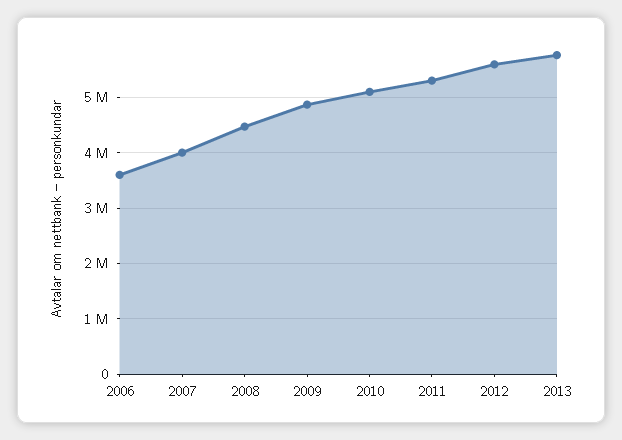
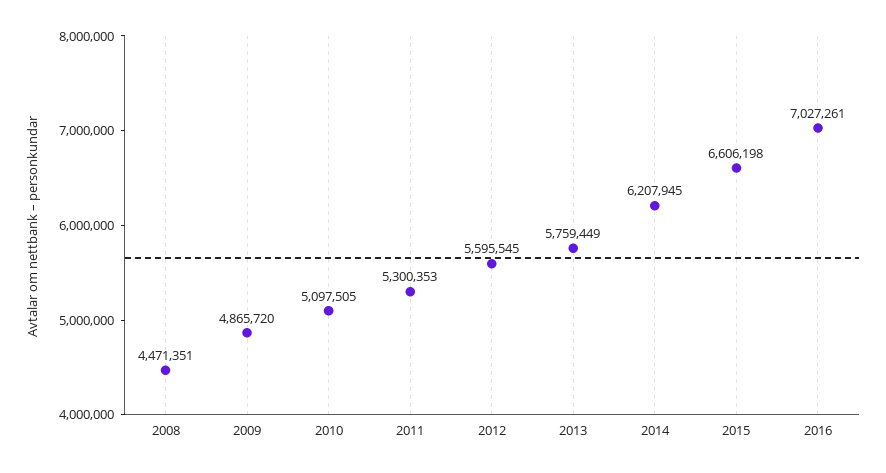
2006: 3600000 -> none
2007: 4000000 -> none
2014: none -> 6207945
2015: none -> 6606198
2016: none -> 7027261

